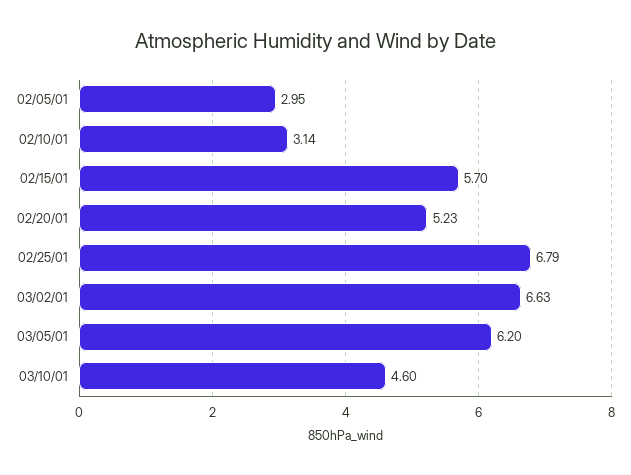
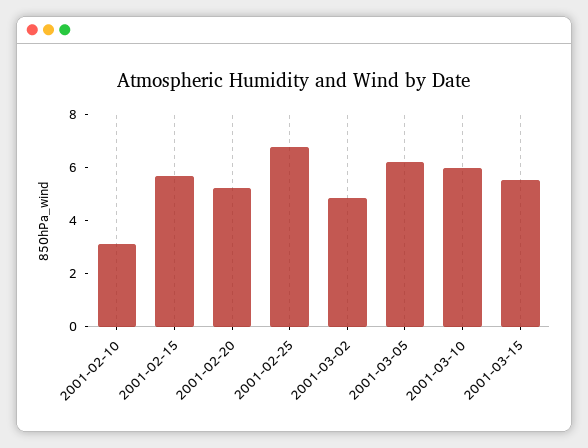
02/05/01: 2.95 -> none
03/02/01: 6.63 -> 5
03/10/01: 4.6 -> 6
2001-03-15: none -> 5.5

